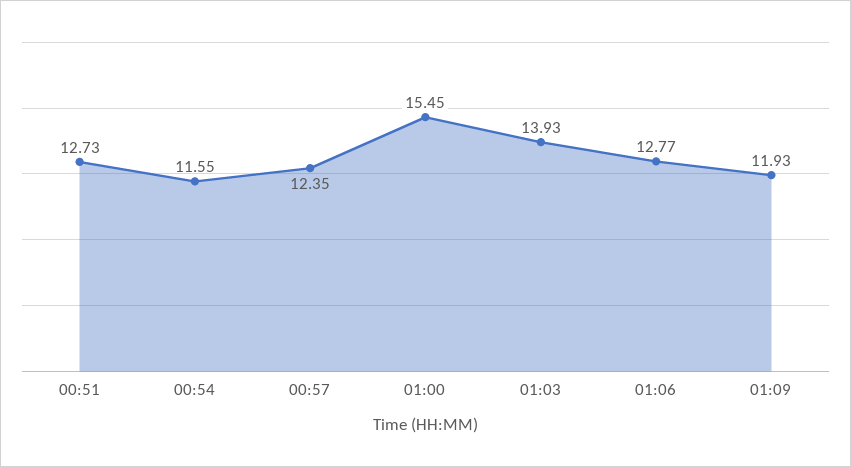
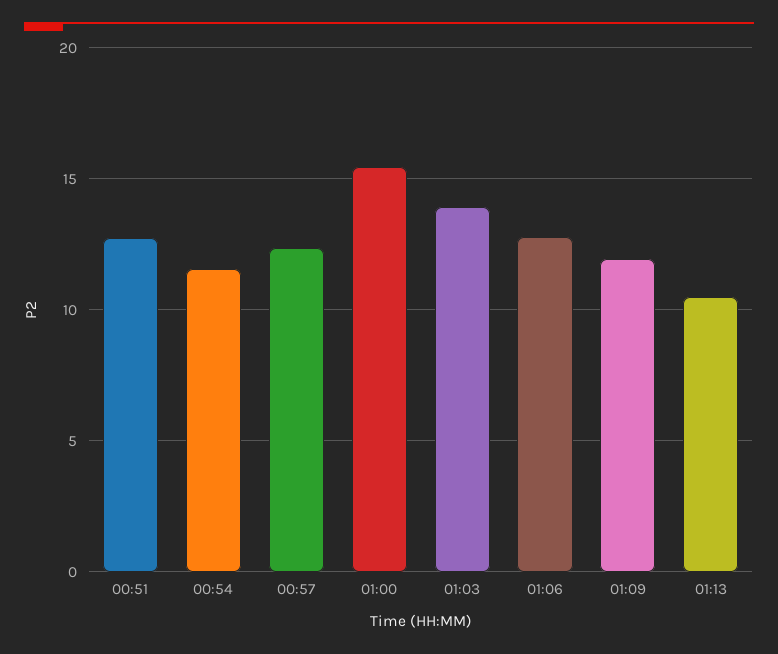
01:13: none -> 10.5

